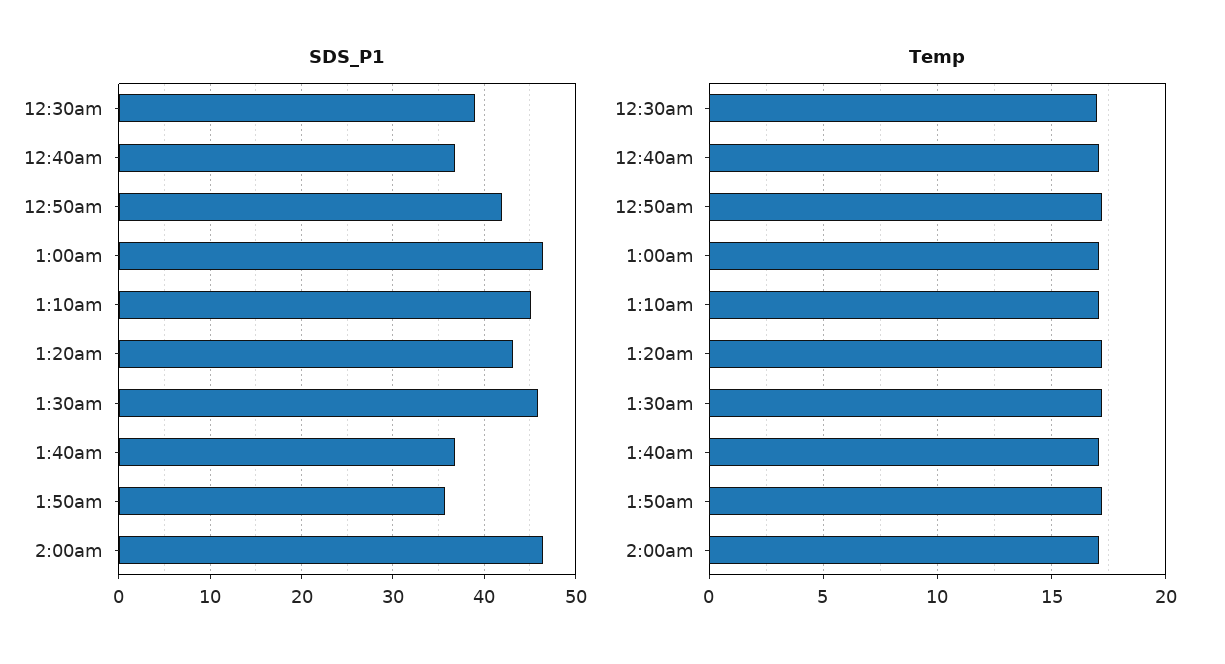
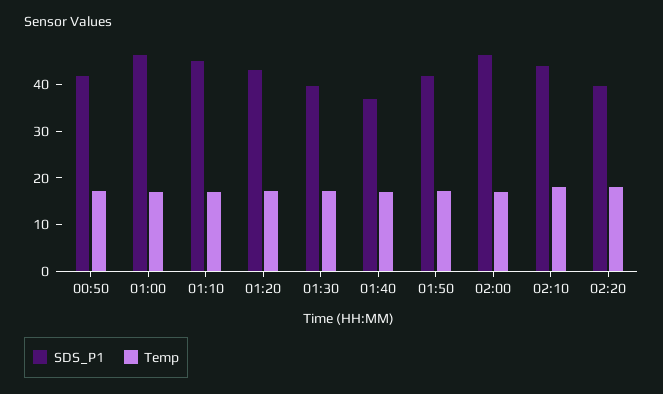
SDS_P1, 12:30am: 39 -> none
SDS_P1, 12:40am: 37 -> none
SDS_P1, 1:30am: 46 -> 40
SDS_P1, 1:50am: 36 -> 42
Temp, 12:30am: 17 -> none
Temp, 12:40am: 17 -> none
SDS_P1, 02:10: none -> 44
Temp, 02:10: none -> 18
SDS_P1, 02:20: none -> 40
Temp, 02:20: none -> 18

